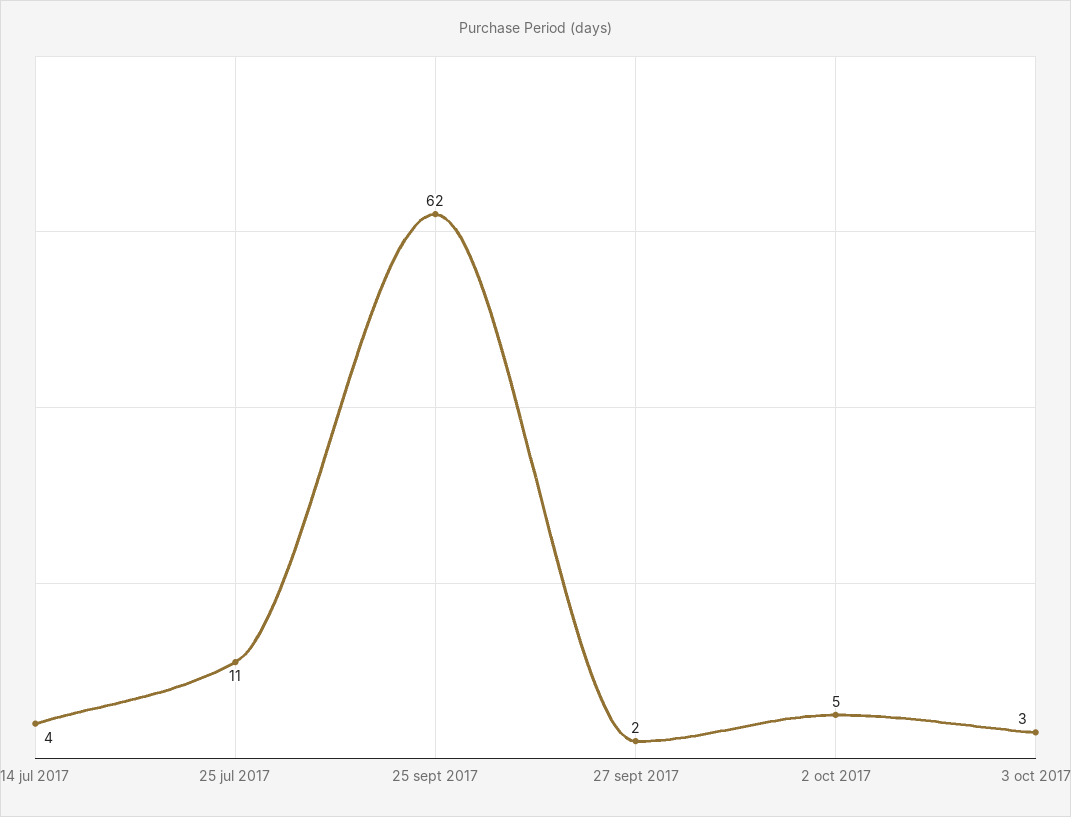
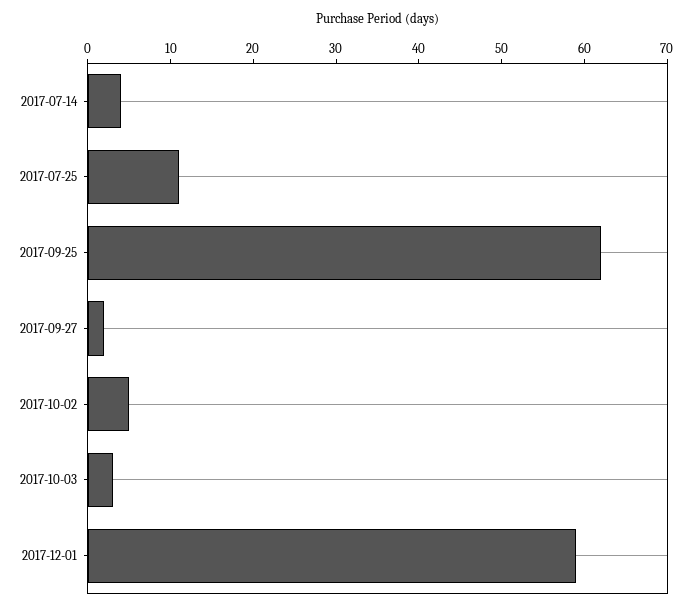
2017-12-01: none -> 59

